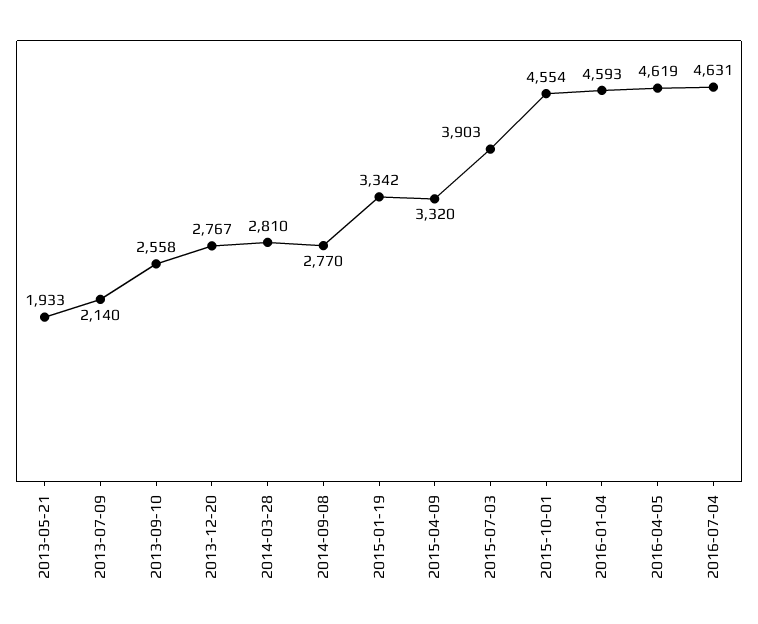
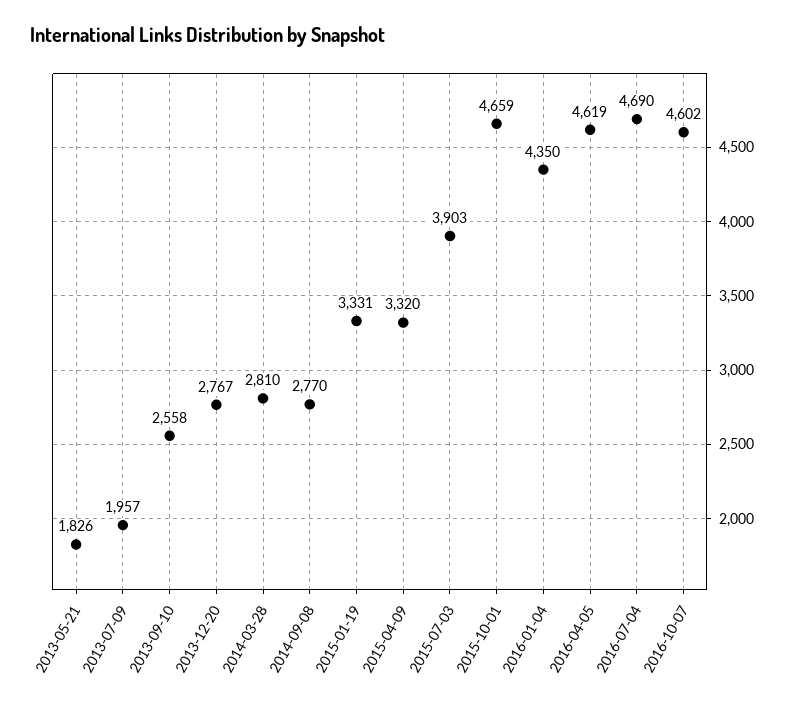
2013-05-21: 1933 -> 1826
2013-07-09: 2140 -> 1957
2015-01-19: 3342 -> 3331
2015-10-01: 4554 -> 4659
2016-01-04: 4593 -> 4350
2016-07-04: 4631 -> 4690
2016-10-07: none -> 4602

